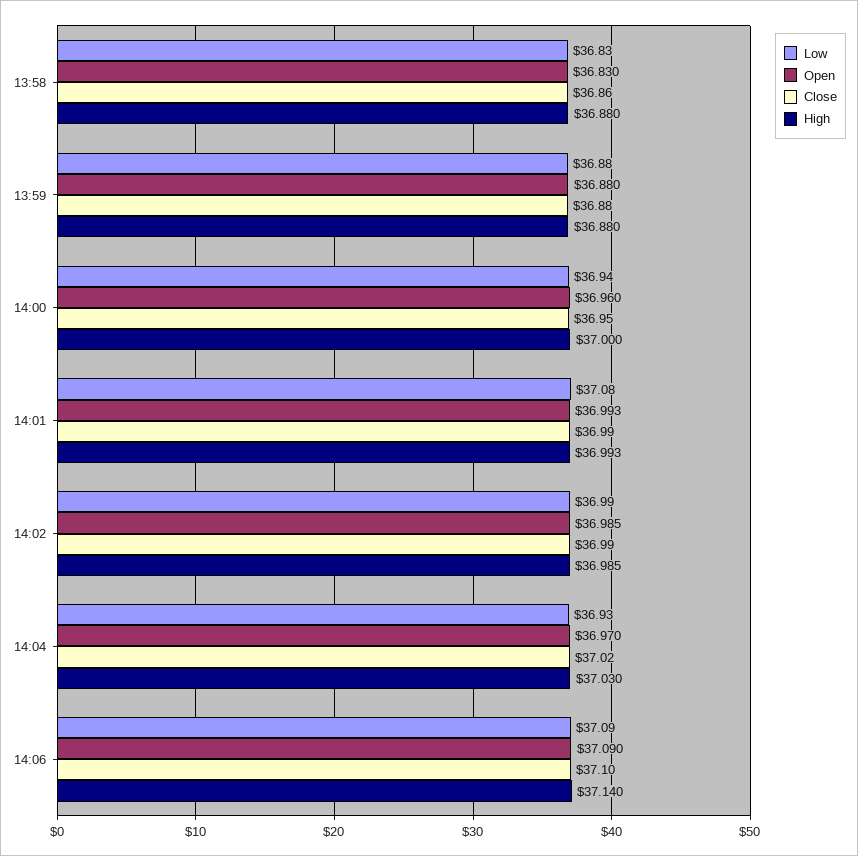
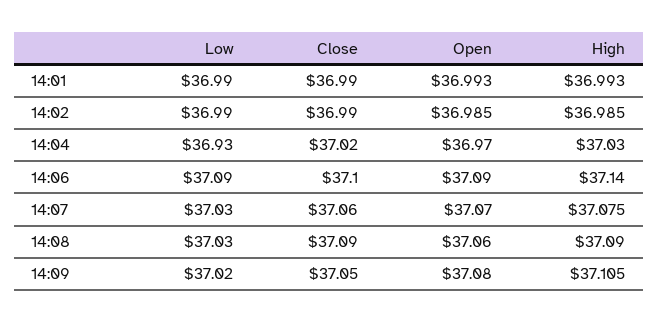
Low, 13:58: 36.83 -> none
Open, 13:58: 36.83 -> none
Close, 13:58: 36.86 -> none
High, 13:58: 36.88 -> none
Low, 13:59: 36.88 -> none
Open, 13:59: 36.88 -> none
Close, 13:59: 36.88 -> none
High, 13:59: 36.88 -> none
Low, 14:00: 36.94 -> none
Open, 14:00: 36.96 -> none
Close, 14:00: 36.95 -> none
High, 14:00: 37 -> none
Low, 14:01: 37.08 -> 36.99
Low, 14:07: none -> 37.03
Close, 14:07: none -> 37.06
Open, 14:07: none -> 37.07
High, 14:07: none -> 37.075
Low, 14:08: none -> 37.03
Close, 14:08: none -> 37.09
Open, 14:08: none -> 37.06
High, 14:08: none -> 37.09
Low, 14:09: none -> 37.02
Close, 14:09: none -> 37.05
Open, 14:09: none -> 37.08
High, 14:09: none -> 37.105

